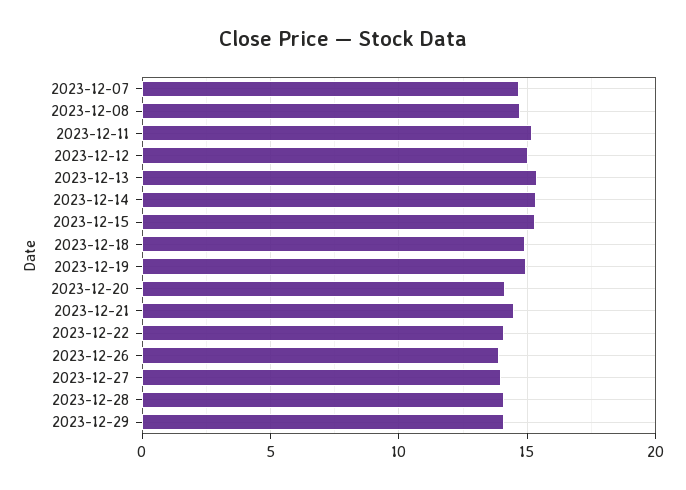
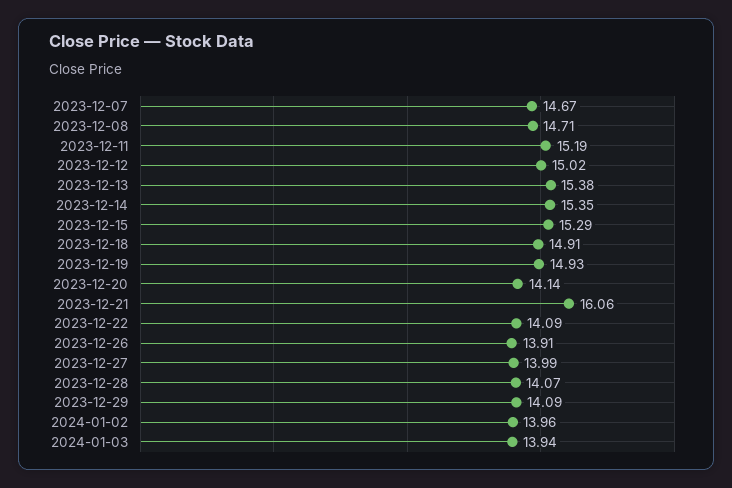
2023-12-21: 14.5 -> 16.06
2024-01-02: none -> 13.96
2024-01-03: none -> 13.94

